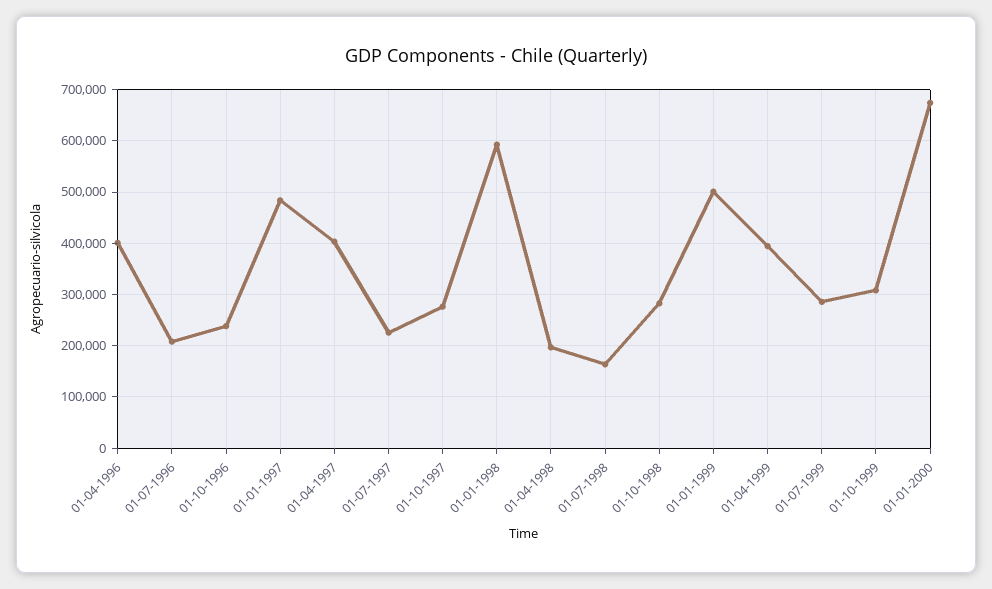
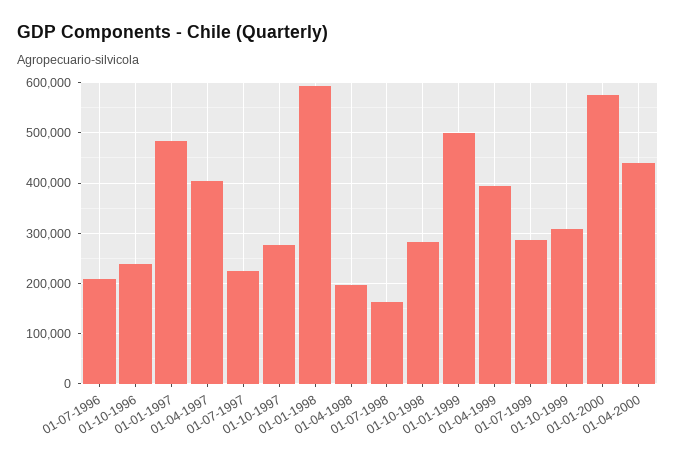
01-04-1996: 400000 -> none
01-01-2000: 680000 -> 580000
01-04-2000: none -> 440000

